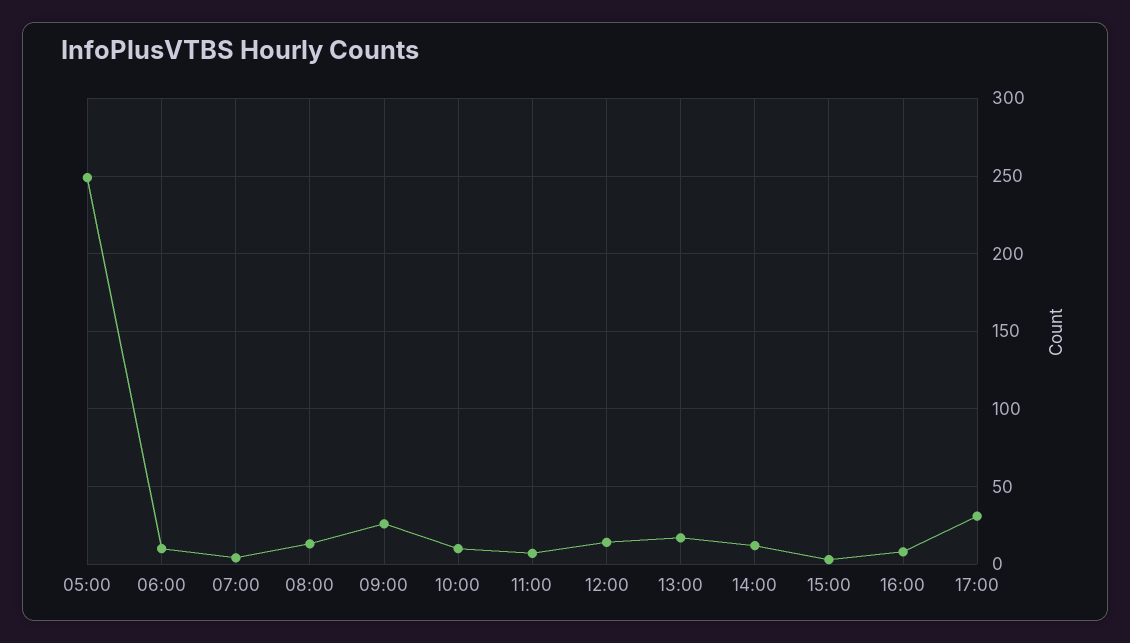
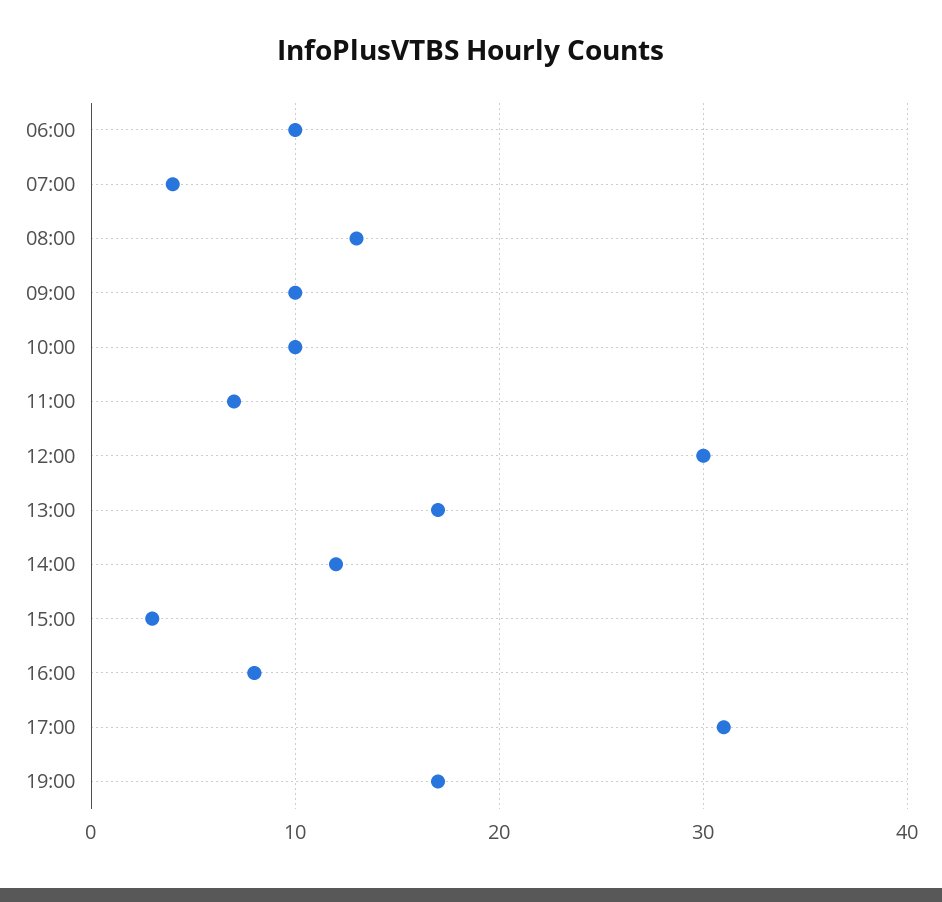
05:00: 250 -> none
09:00: 25 -> 10
12:00: 15 -> 30
19:00: none -> 17

